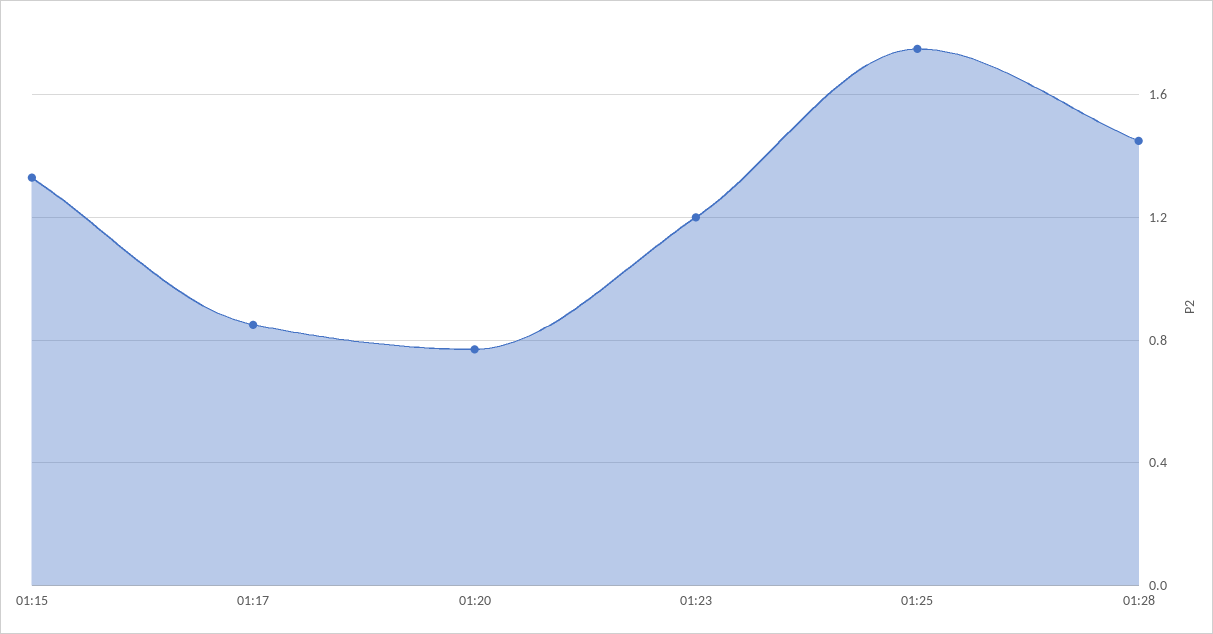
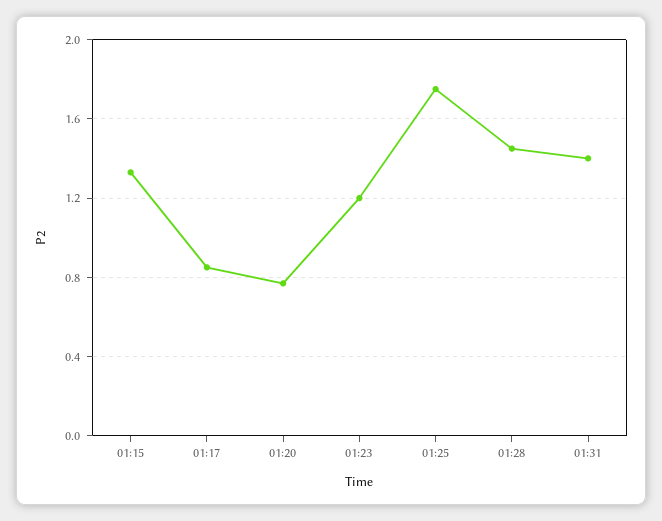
01:31: none -> 1.4

